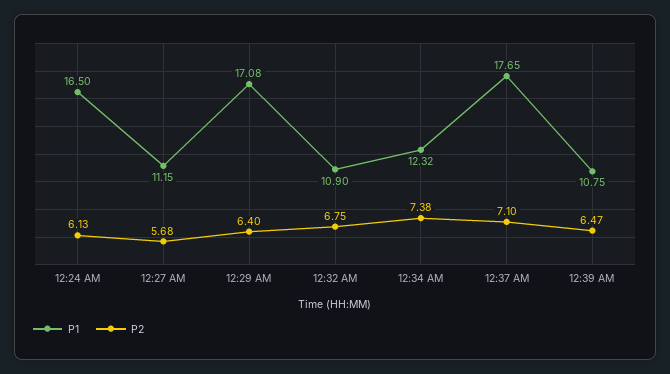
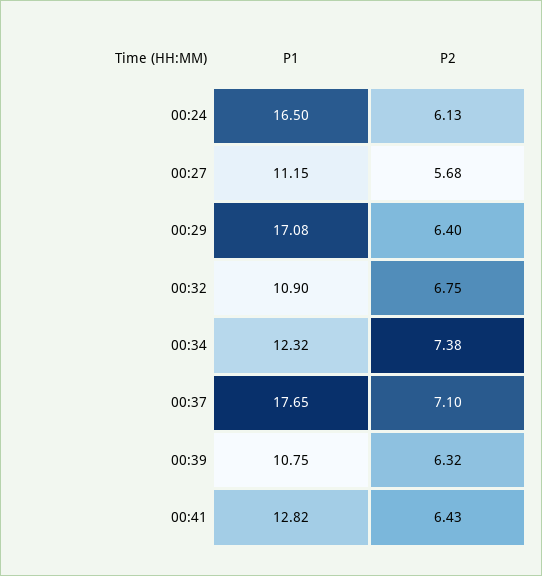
P2, 12:39 AM: 6.47 -> 6.32
P1, 00:41: none -> 12.82
P2, 00:41: none -> 6.43

